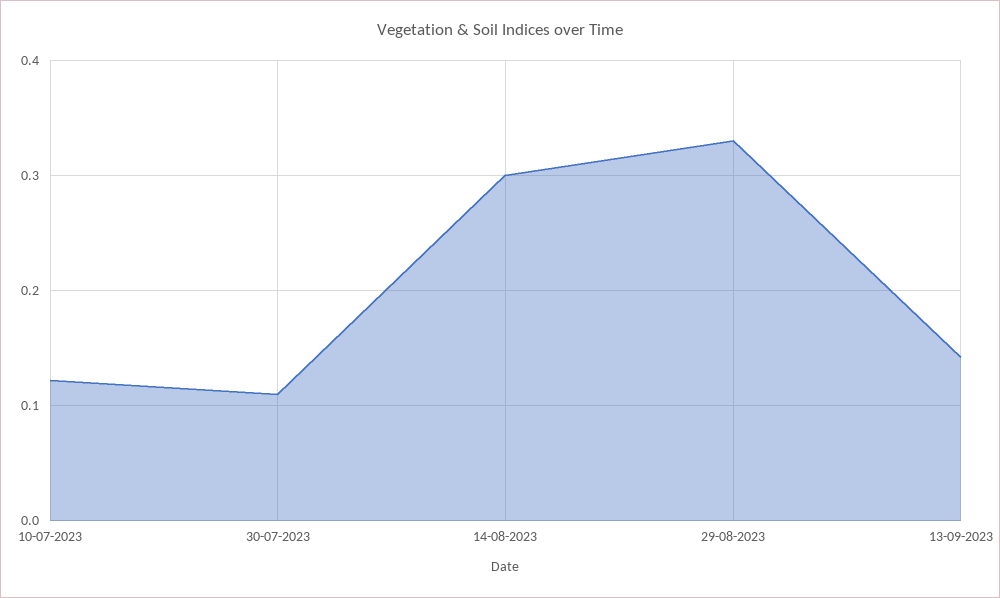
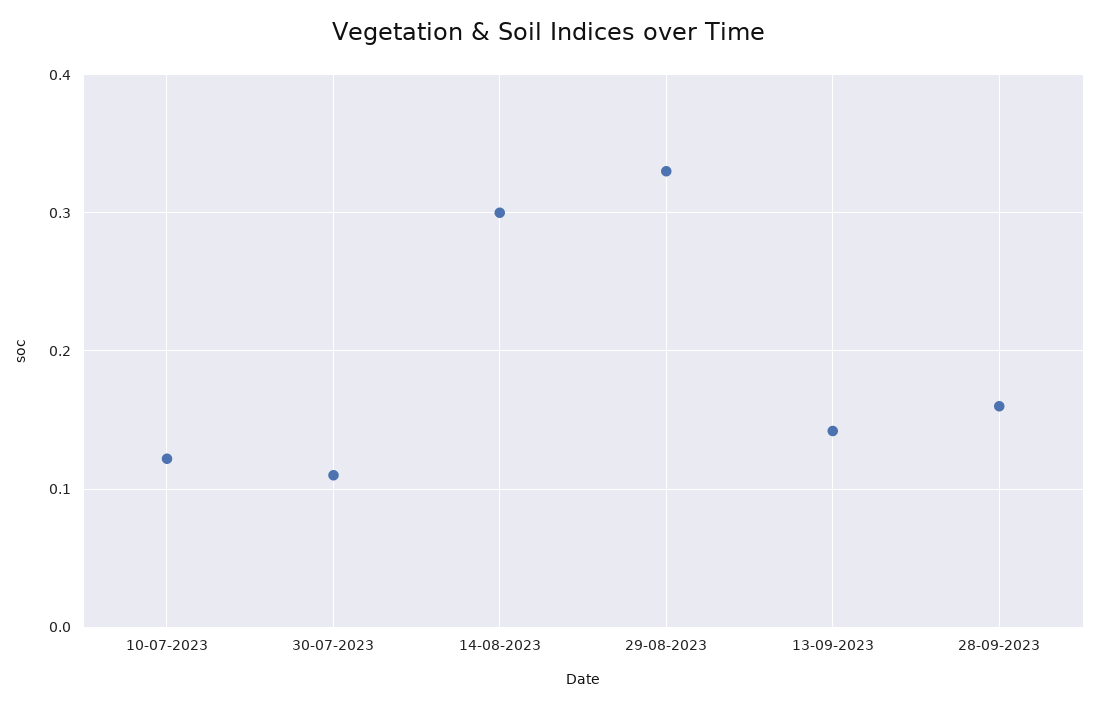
28-09-2023: none -> 0.16

